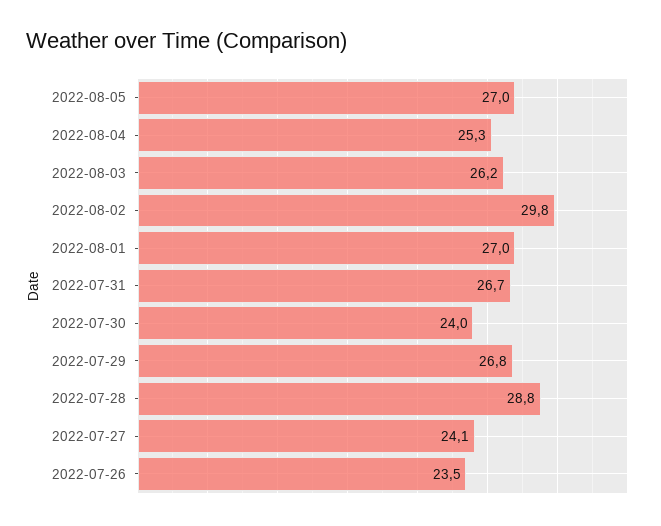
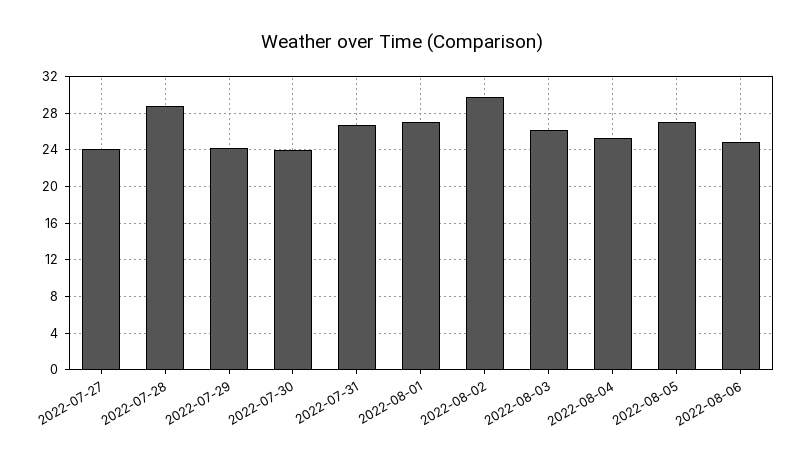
2022-07-29: 26.8 -> 24
2022-07-26: 23.5 -> none
2022-08-06: none -> 25

